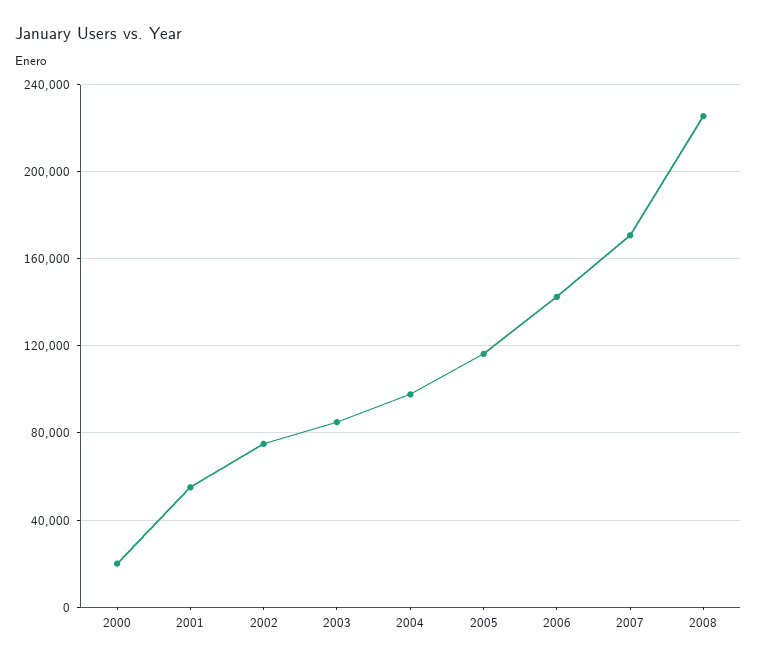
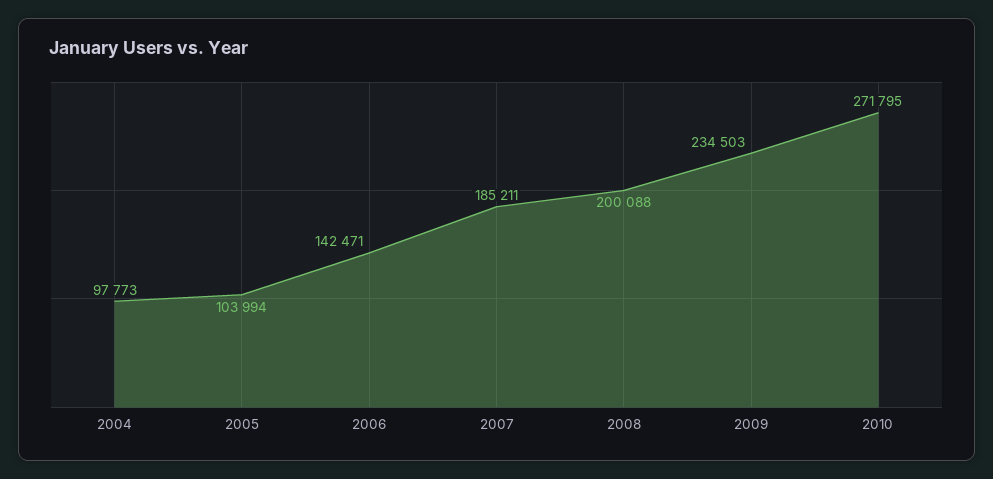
2000: 20000 -> none
2001: 55000 -> none
2002: 75000 -> none
2003: 85000 -> none
2005: 115000 -> 103994
2007: 170000 -> 185211
2008: 225000 -> 200088
2009: none -> 234503
2010: none -> 271795

